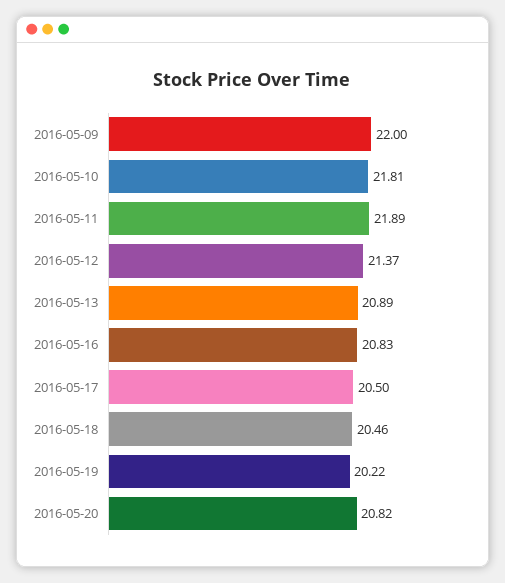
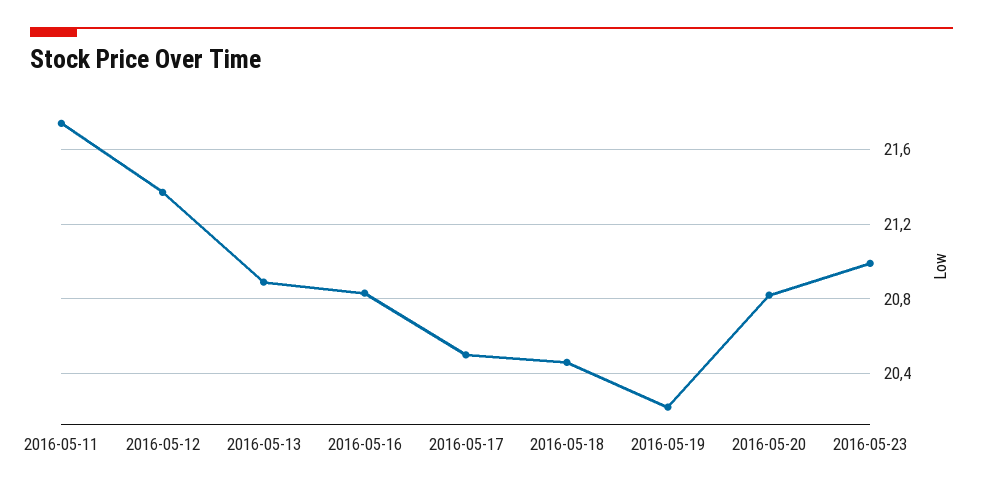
2016-05-09: 22 -> none
2016-05-10: 21.81 -> none
2016-05-11: 21.89 -> 21.75
2016-05-23: none -> 21

